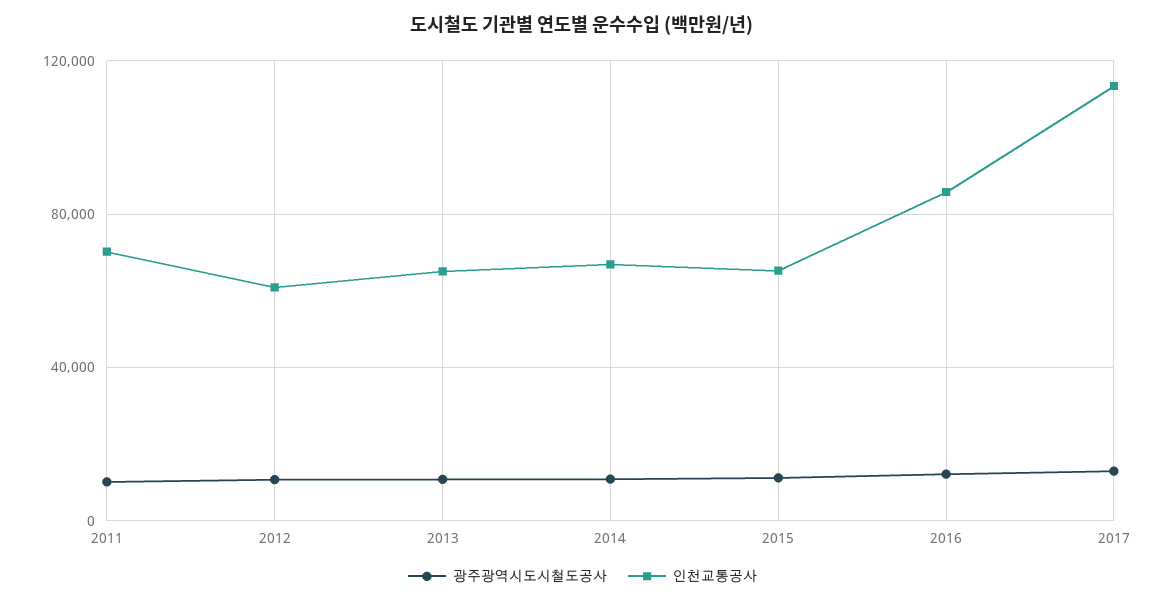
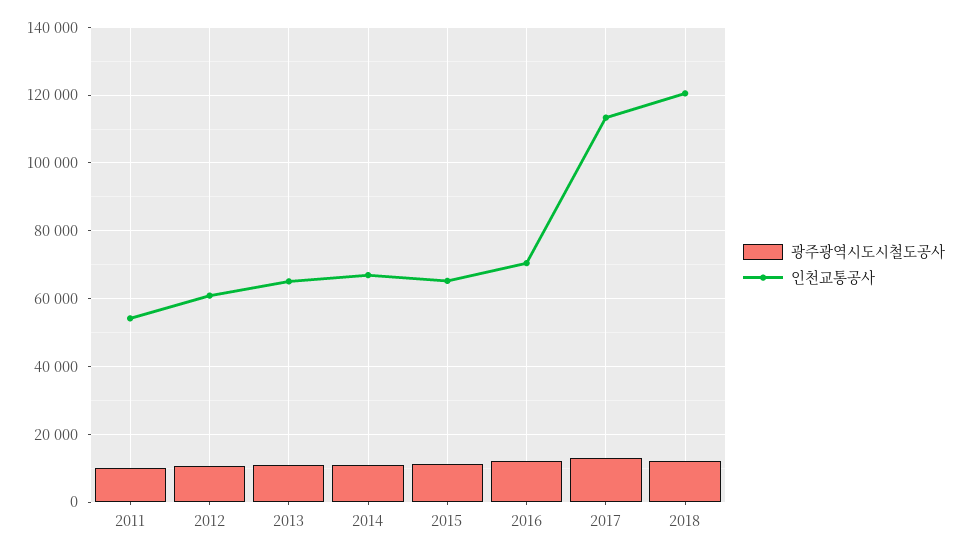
인천교통공사, 2011: 70000 -> 54000
인천교통공사, 2016: 85000 -> 70000
광주광역시도시철도공사, 2018: none -> 12000
인천교통공사, 2018: none -> 120000

